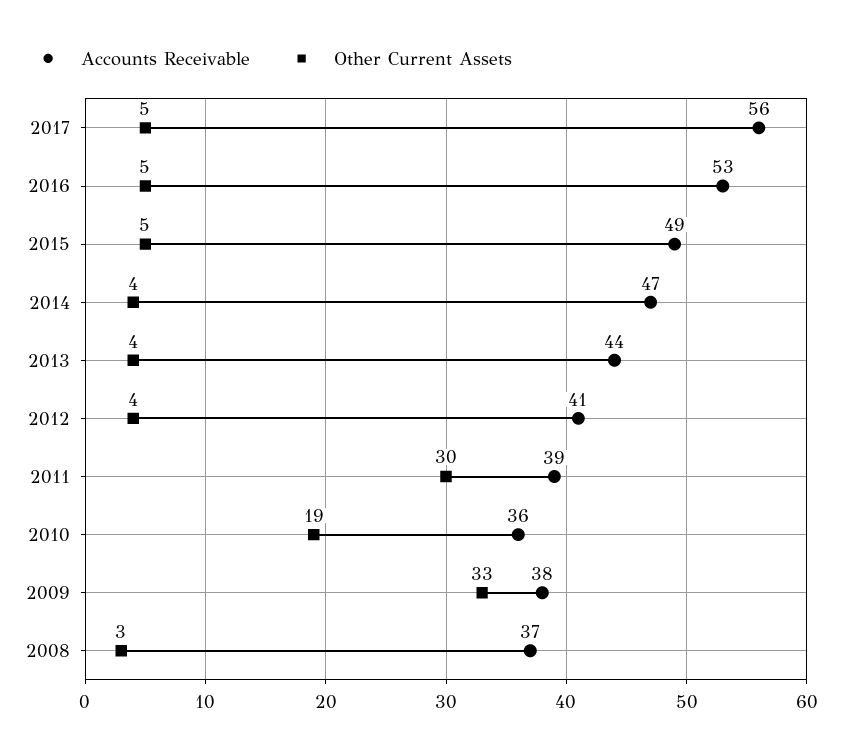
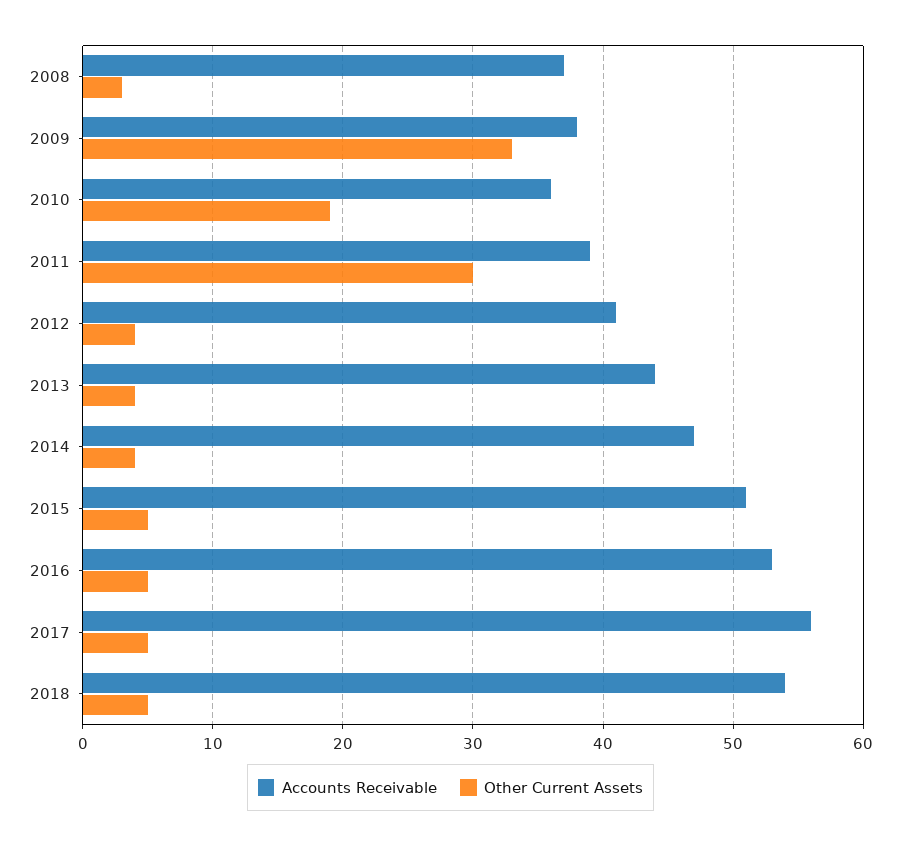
Accounts Receivable, 2015: 49 -> 51
Accounts Receivable, 2018: none -> 54
Other Current Assets, 2018: none -> 5

